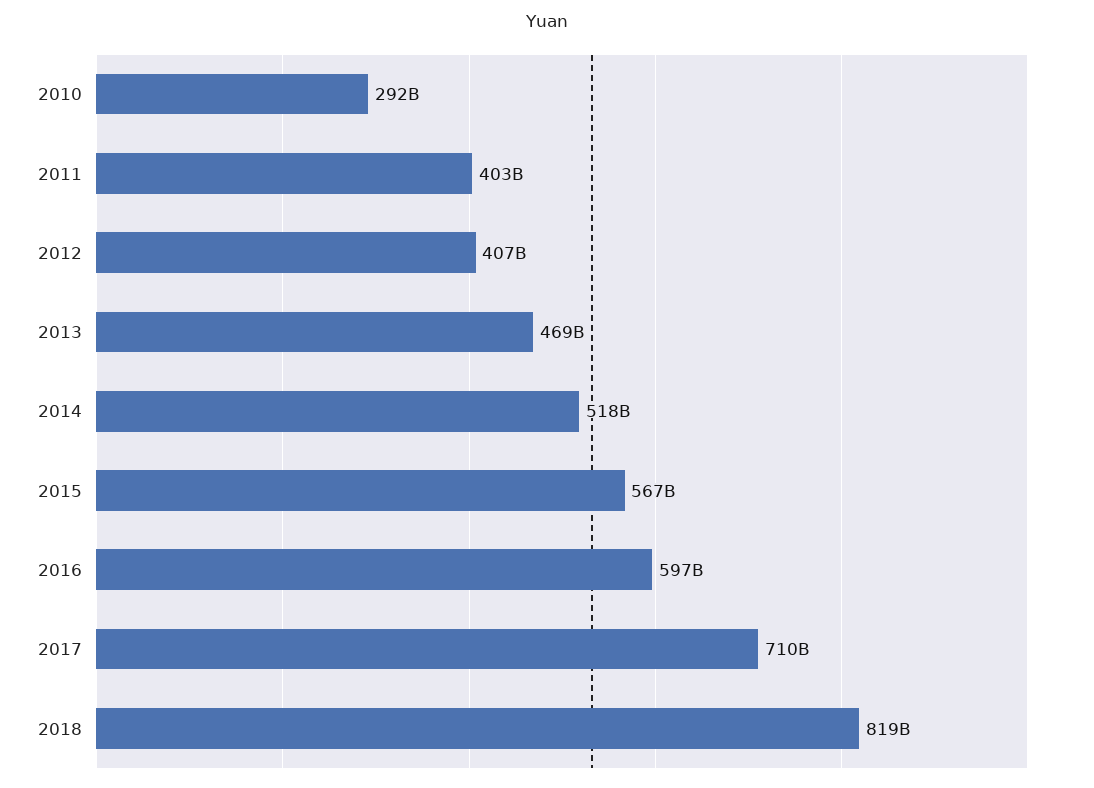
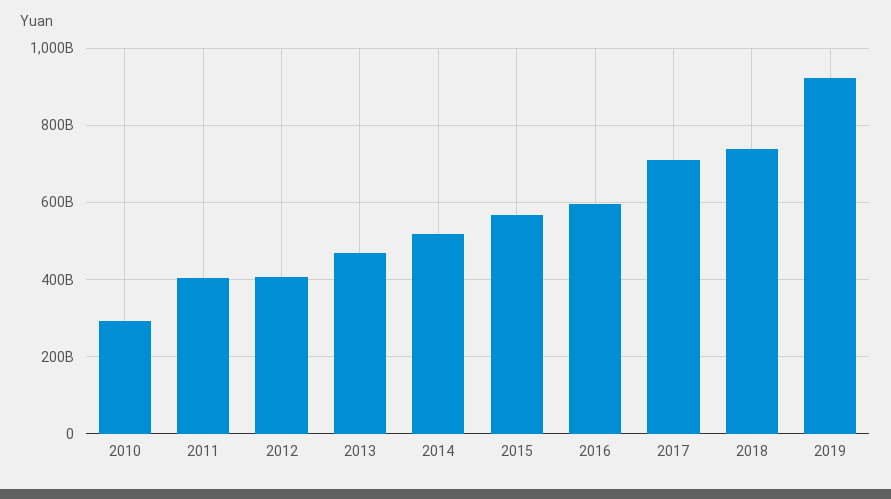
2018: 819000000000 -> 740000000000
2019: none -> 920000000000

